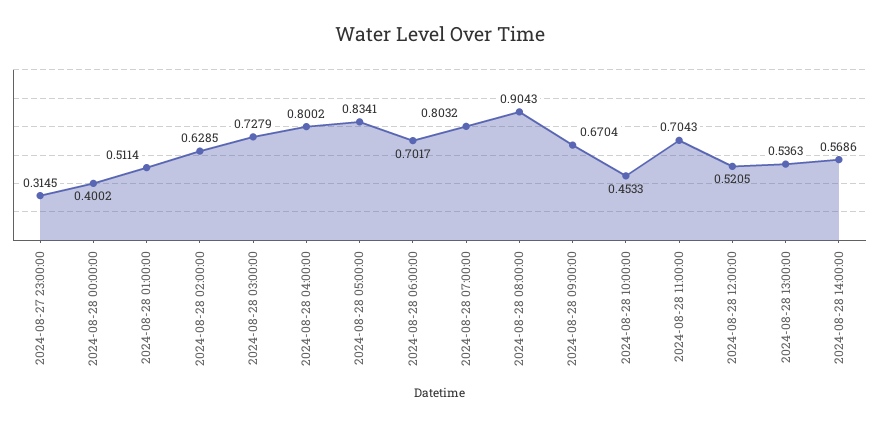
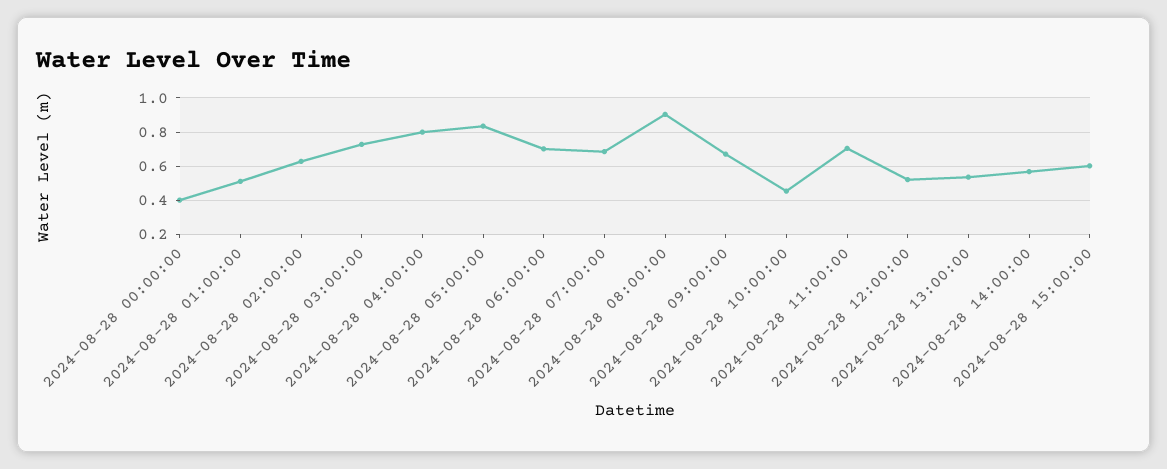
2024-08-27 23:00:00: 0.3145 -> none
2024-08-28 07:00:00: 0.8032 -> 0.7
2024-08-28 15:00:00: none -> 0.6

